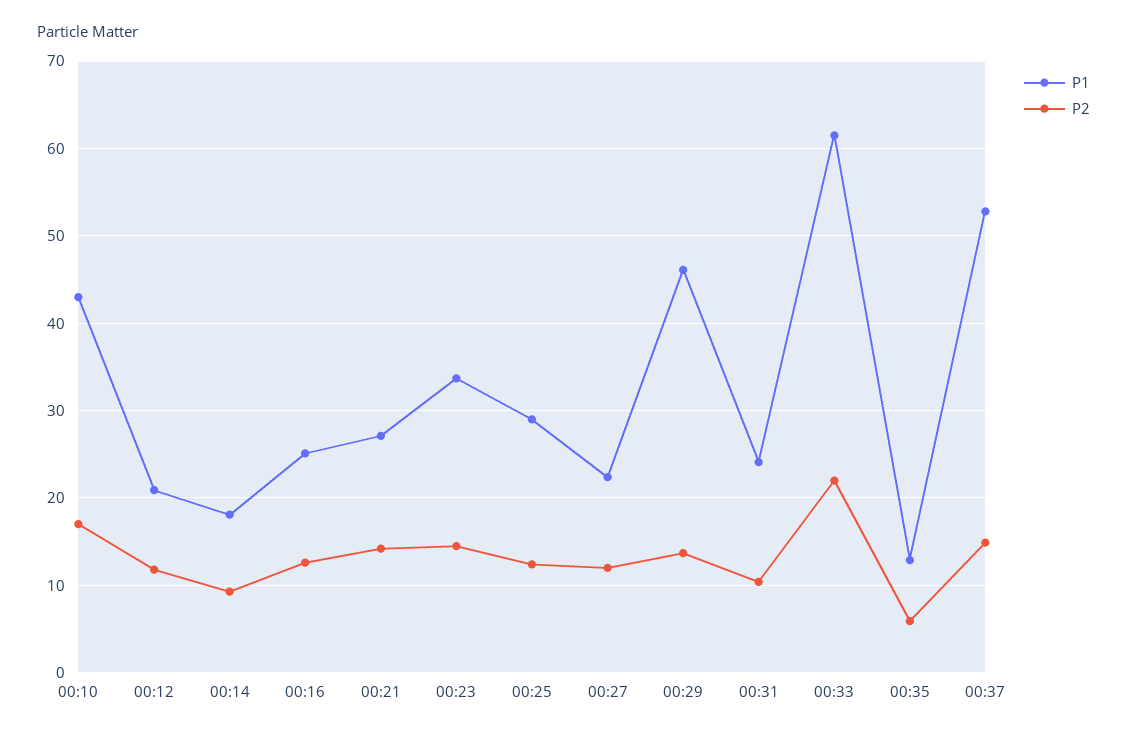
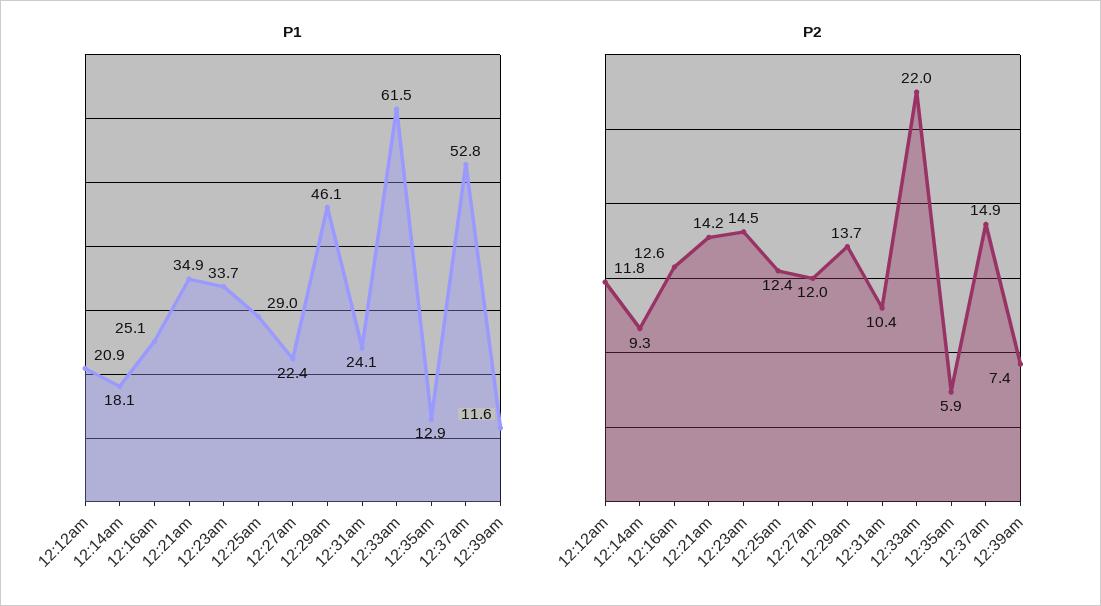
P1, 00:10: 43 -> none
P2, 00:10: 17 -> none
P1, 00:21: 27 -> 34.9
P1, 12:39am: none -> 11.6
P2, 12:39am: none -> 7.4

